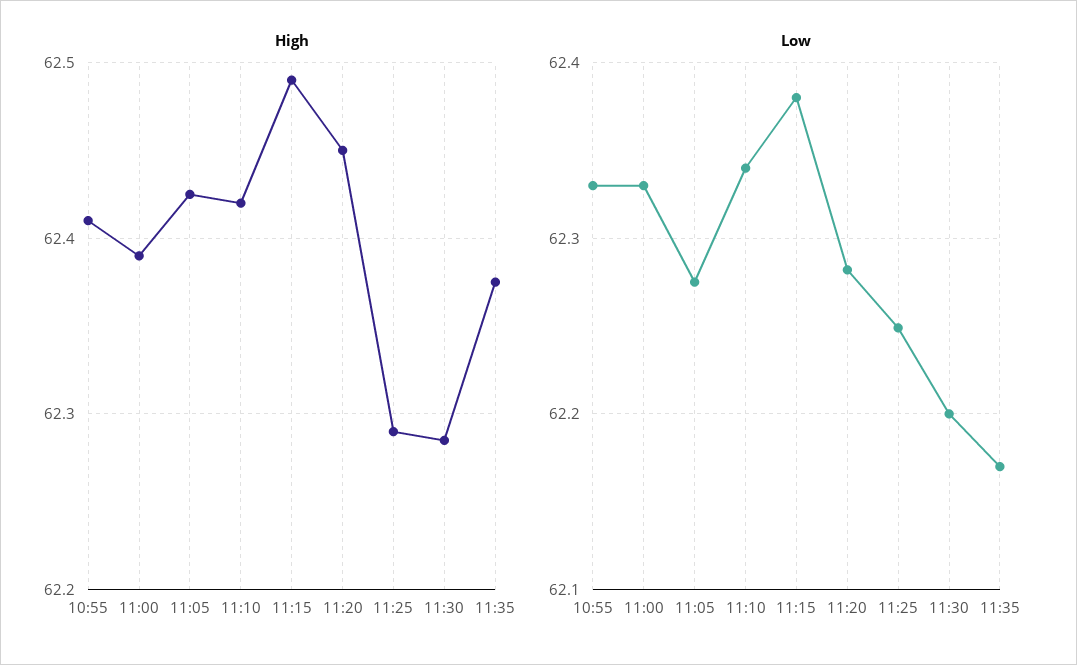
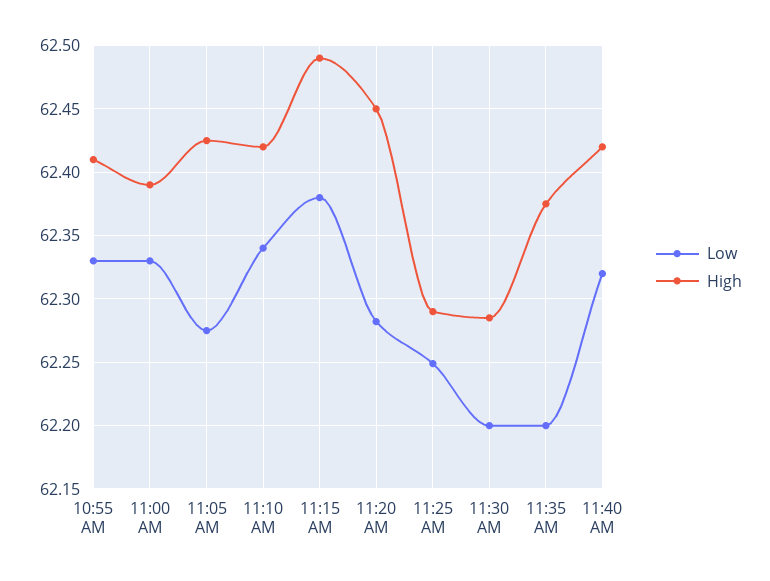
Low, 11:35: 62.17 -> 62.2
Low, 11:40 AM: none -> 62.32
High, 11:40 AM: none -> 62.42

